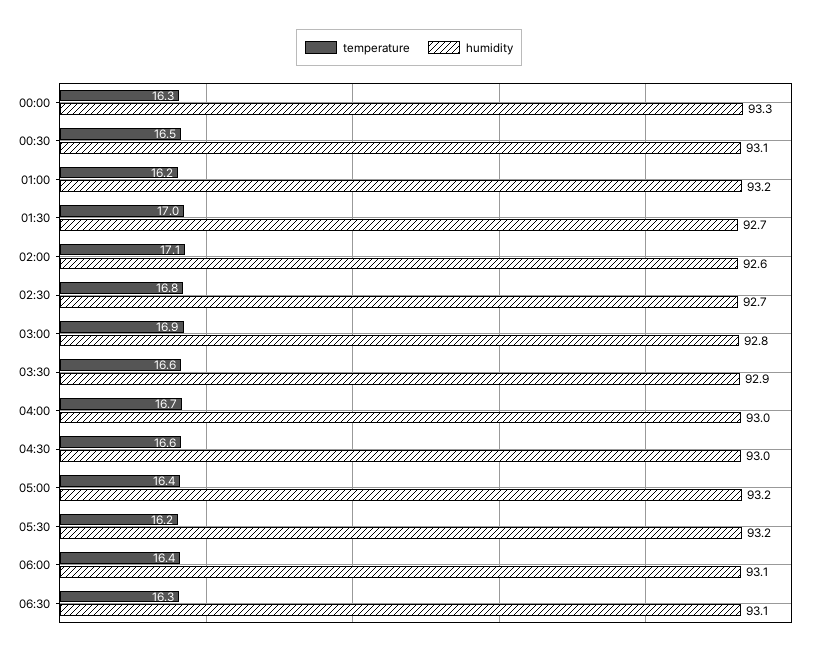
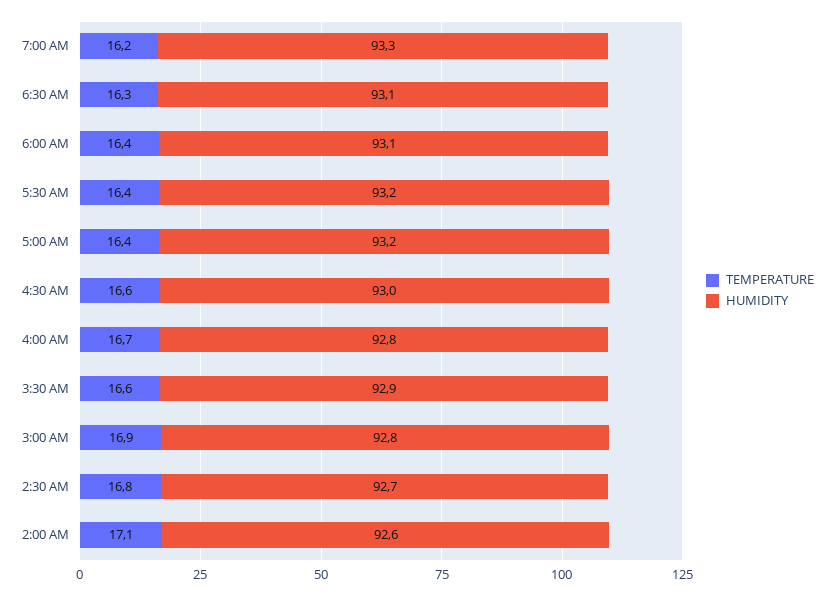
temperature, 00:00: 16.3 -> none
humidity, 00:00: 93.3 -> none
temperature, 00:30: 16.5 -> none
humidity, 00:30: 93.1 -> none
temperature, 01:00: 16.2 -> none
humidity, 01:00: 93.2 -> none
temperature, 01:30: 17 -> none
humidity, 01:30: 92.7 -> none
humidity, 04:00: 93 -> 92.8
temperature, 05:30: 16.2 -> 16.4
temperature, 7:00 AM: none -> 16.2
humidity, 7:00 AM: none -> 93.3

